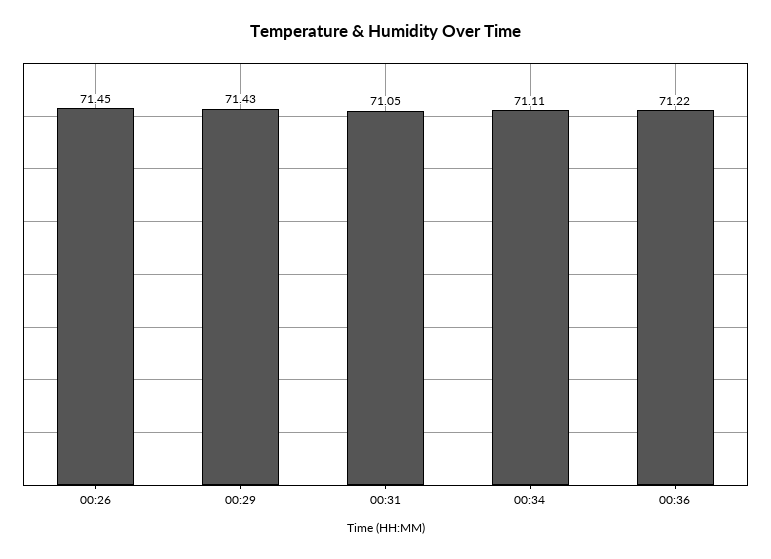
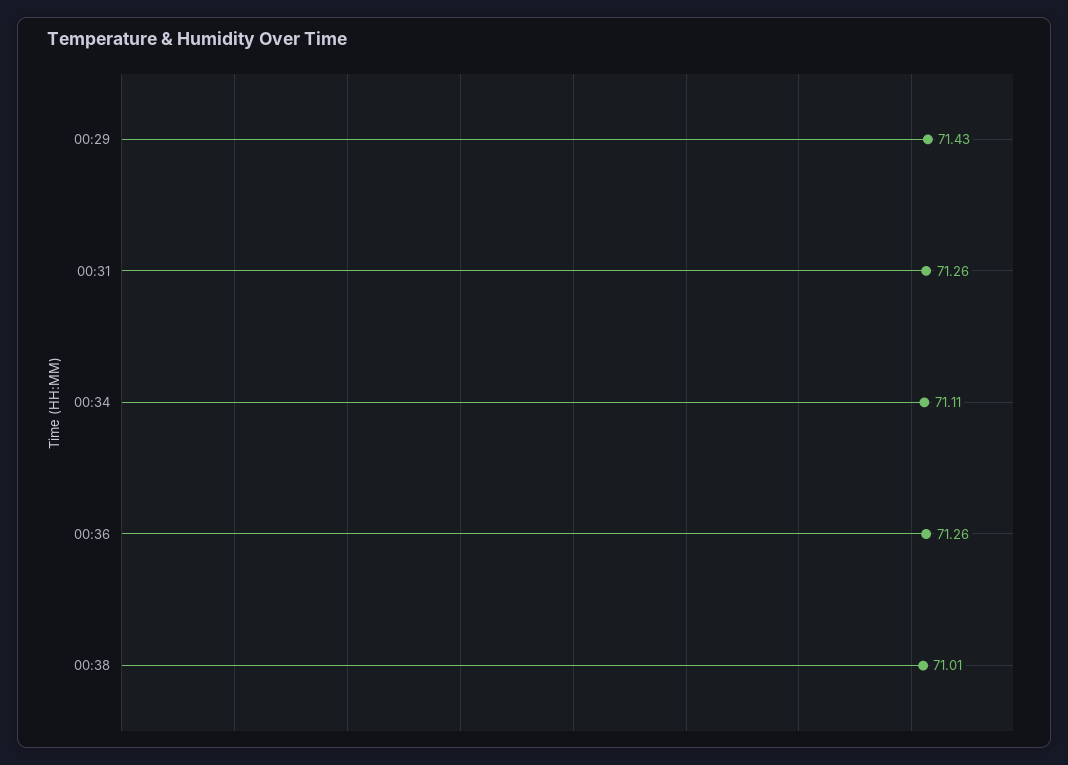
00:26: 71.45 -> none
00:31: 71.05 -> 71.26
00:36: 71.22 -> 71.26
00:38: none -> 71.01

